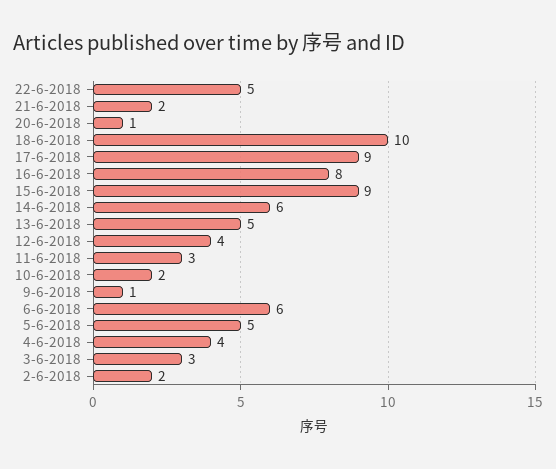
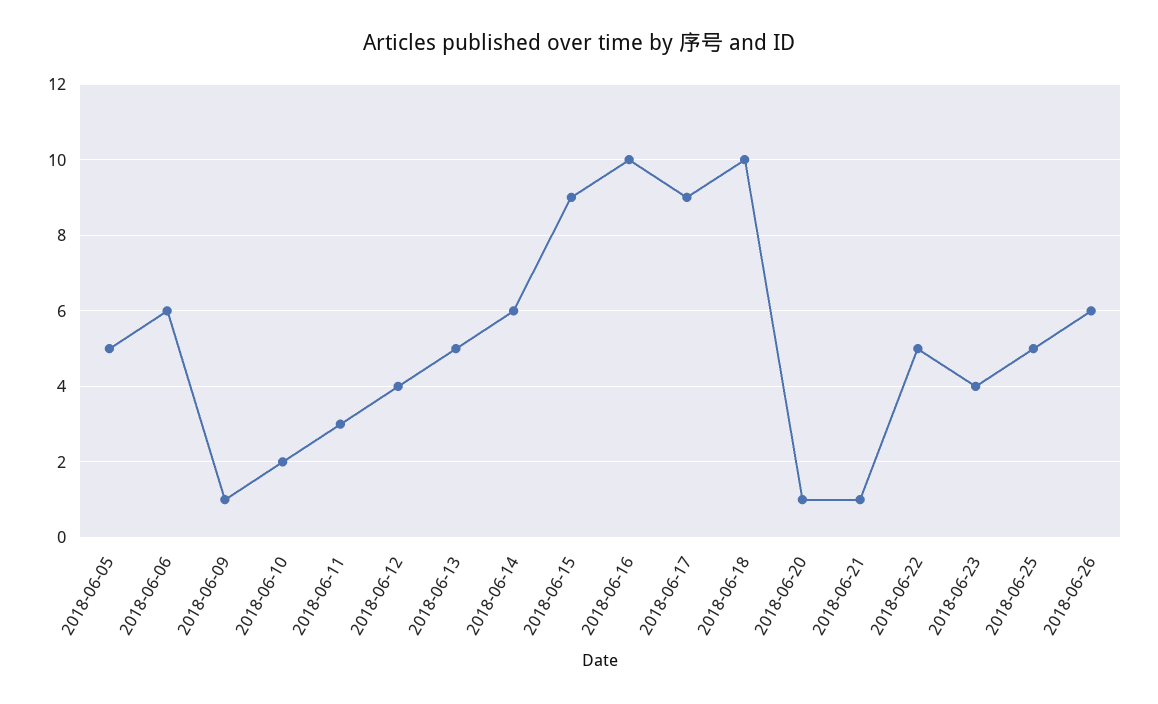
21-6-2018: 2 -> 1
16-6-2018: 8 -> 10
4-6-2018: 4 -> none
3-6-2018: 3 -> none
2-6-2018: 2 -> none
2018-06-23: none -> 4
2018-06-25: none -> 5
2018-06-26: none -> 6

